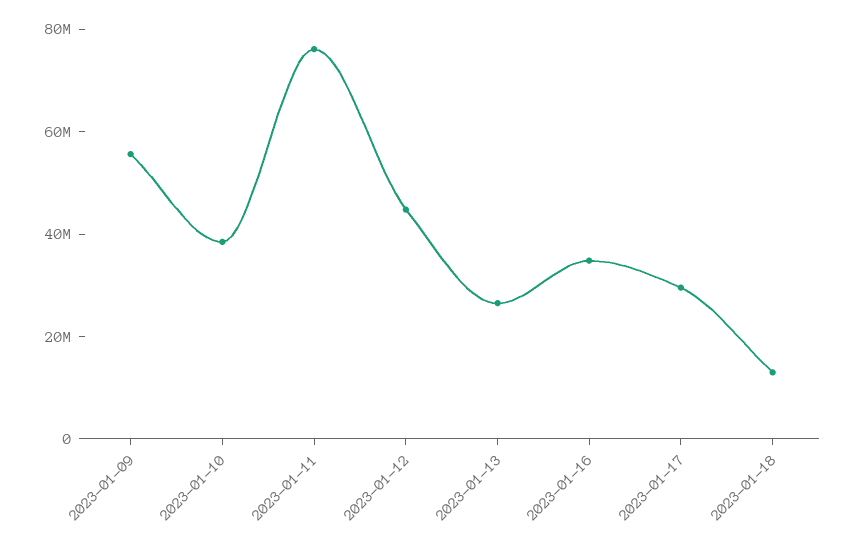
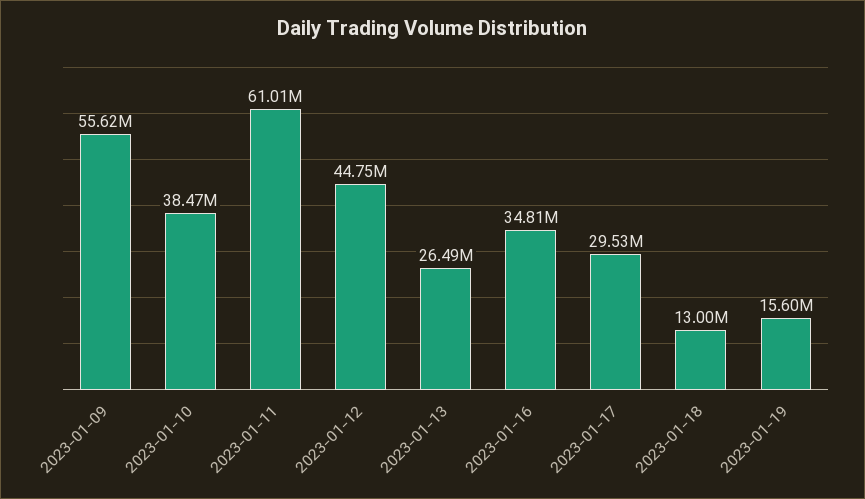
2023-01-11: 75000000 -> 61010000
2023-01-19: none -> 15600000

